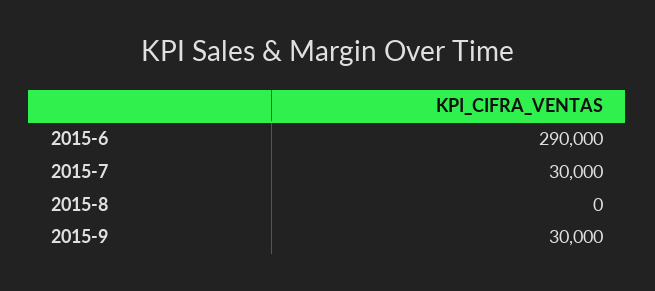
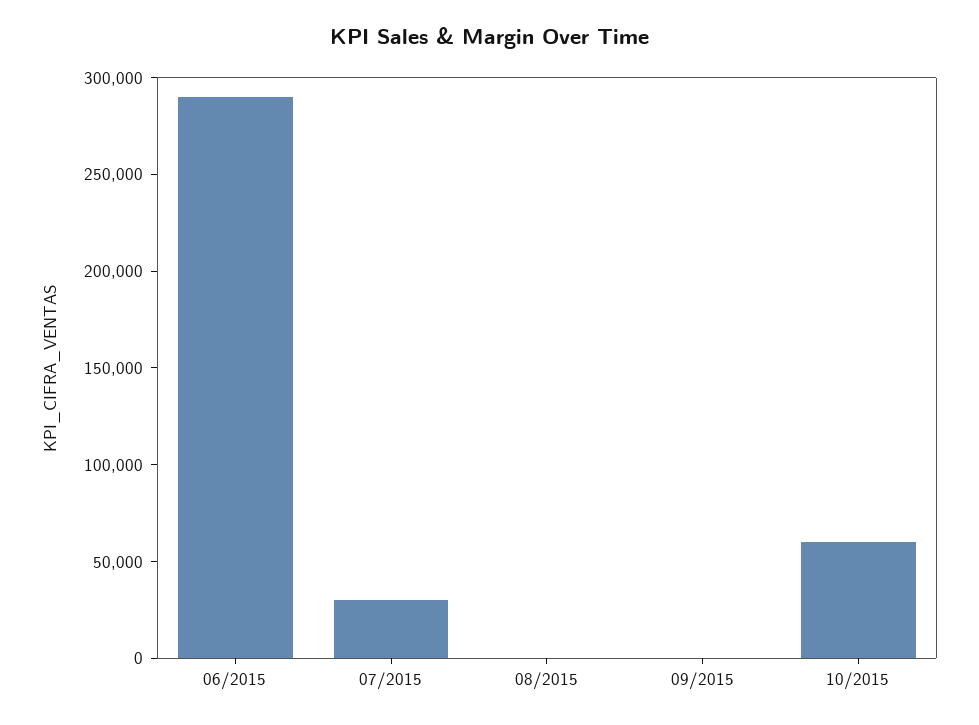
2015-9: 30000 -> 0
10/2015: none -> 60000

